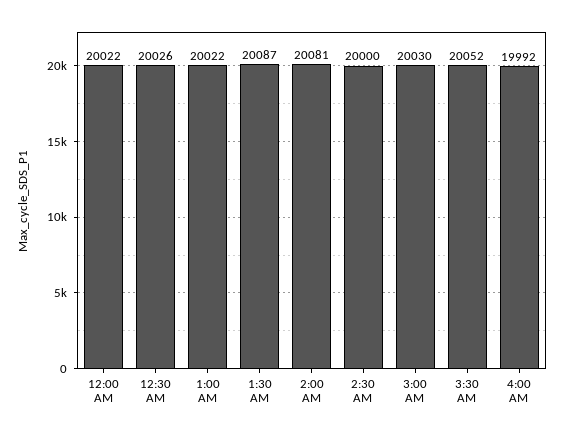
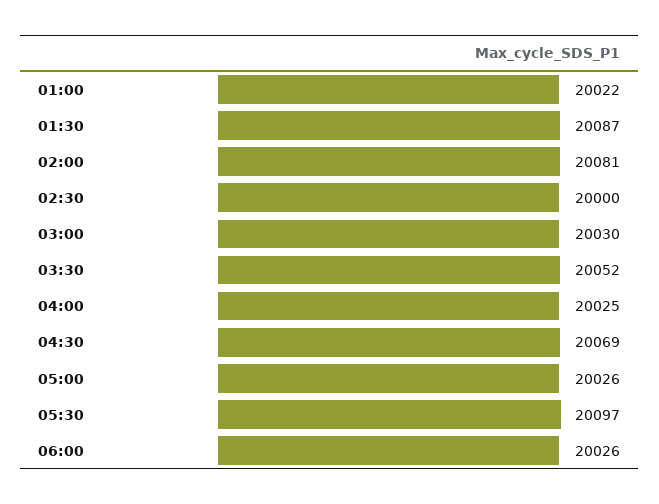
12:00 AM: 20022 -> none
12:30 AM: 20026 -> none
4:00 AM: 19992 -> 20025
04:30: none -> 20069
05:00: none -> 20026
05:30: none -> 20097
06:00: none -> 20026

